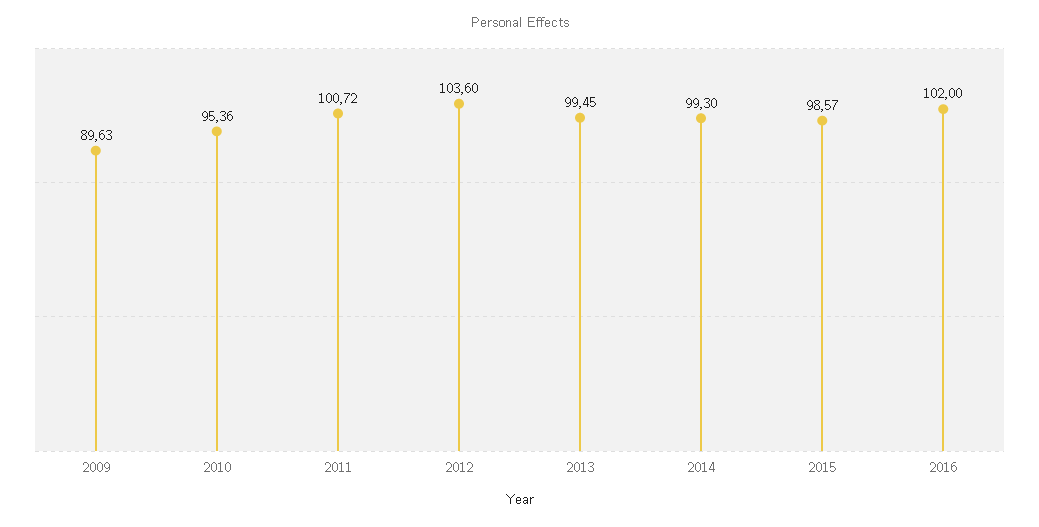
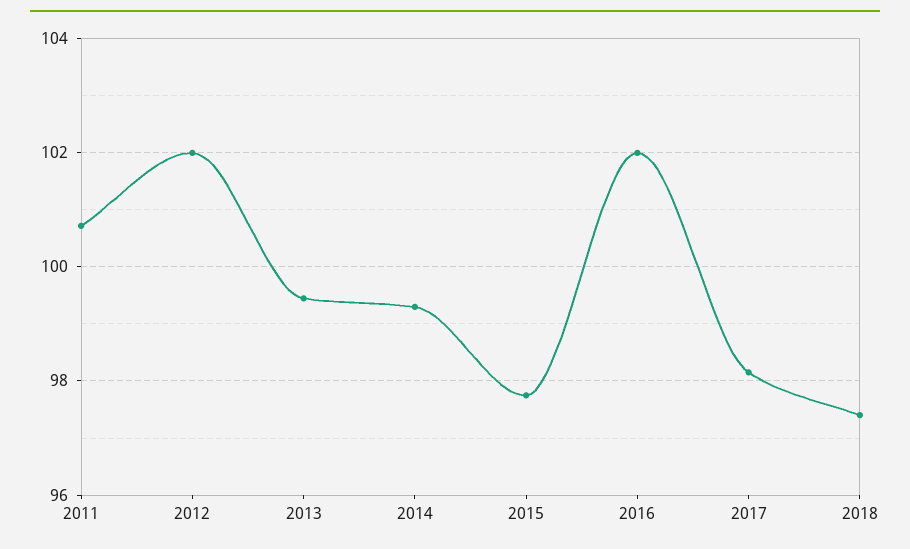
2009: 89.63 -> none
2010: 95.36 -> none
2012: 103.6 -> 102
2015: 98.57 -> 97.8
2017: none -> 98.2
2018: none -> 97.4

